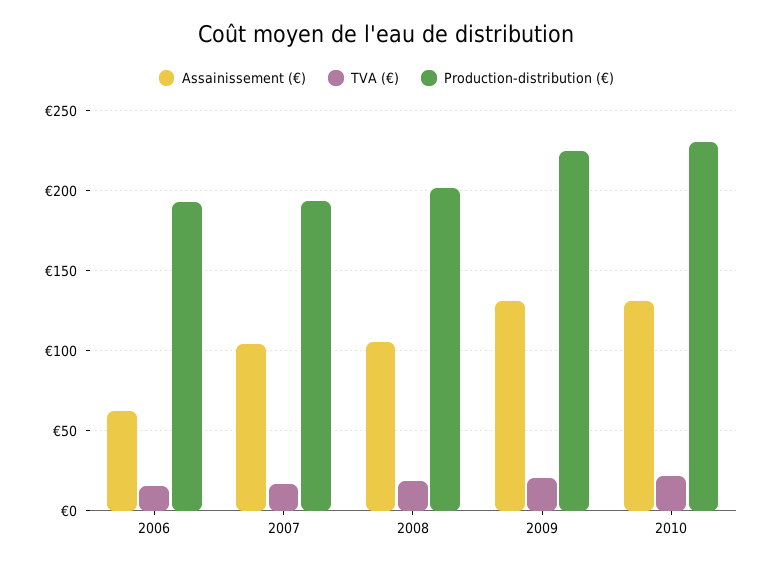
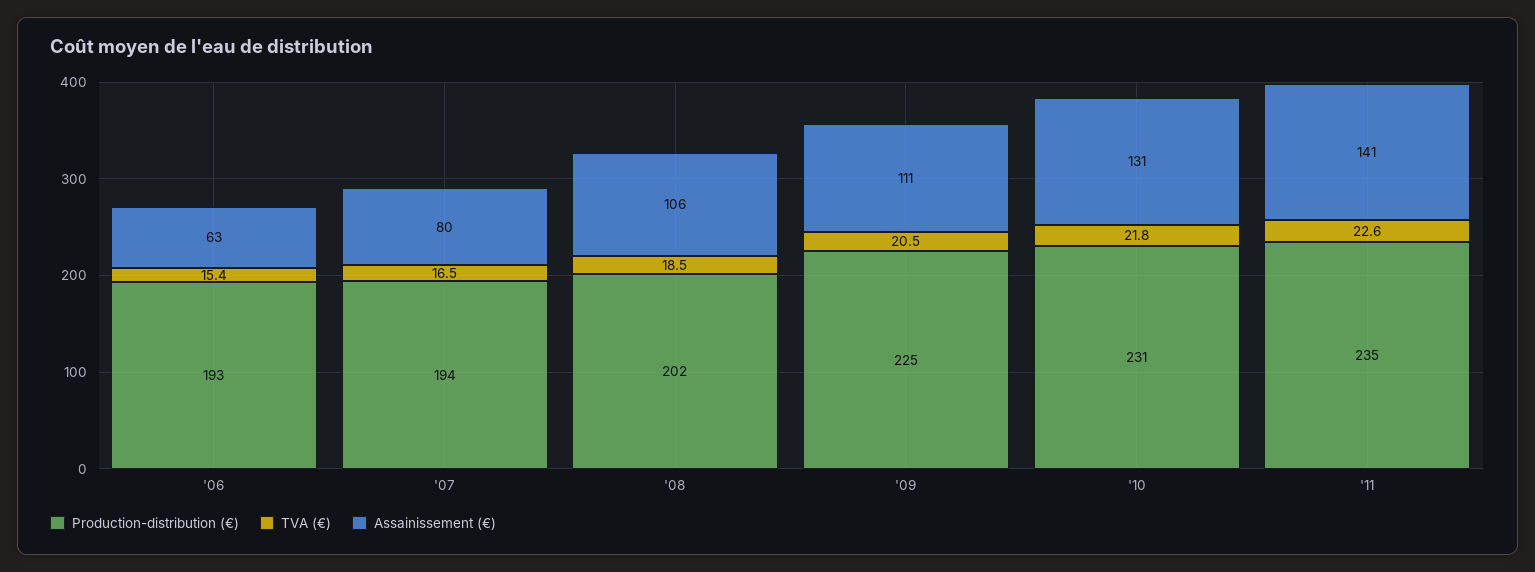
Assainissement (€), 2007: 105 -> 80
Assainissement (€), 2009: 130 -> 111
Production-distribution (€), '11: none -> 235
TVA (€), '11: none -> 22.6
Assainissement (€), '11: none -> 141

